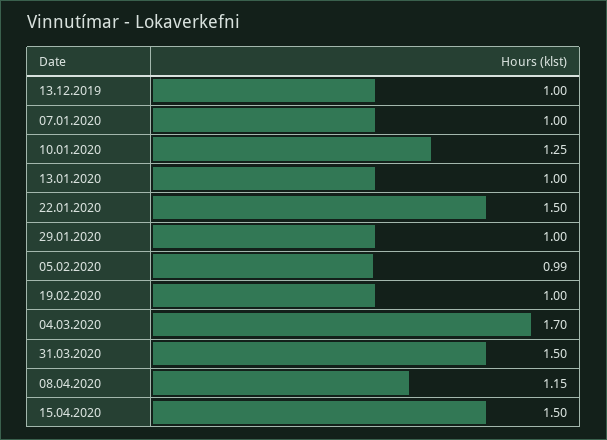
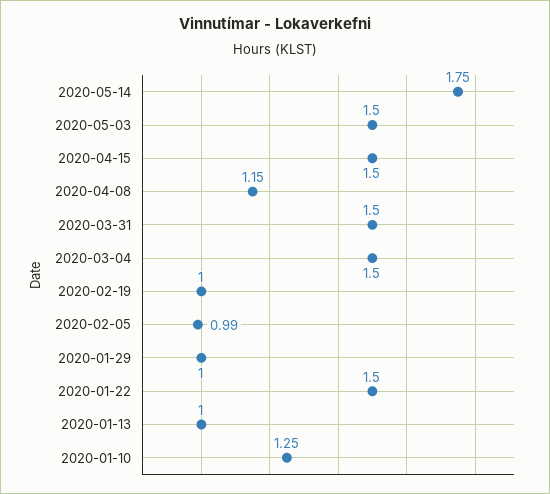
13.12.2019: 1 -> none
07.01.2020: 1 -> none
04.03.2020: 1.7 -> 1.5
2020-05-14: none -> 1.75
2020-05-03: none -> 1.5

